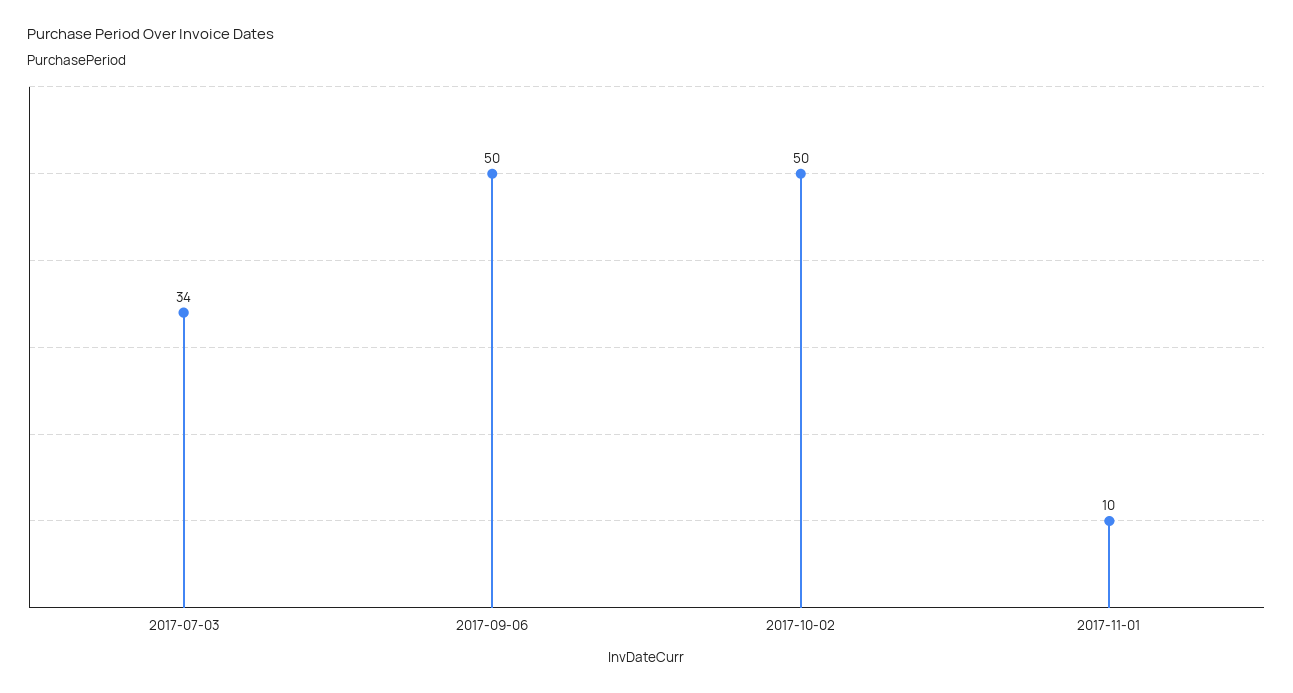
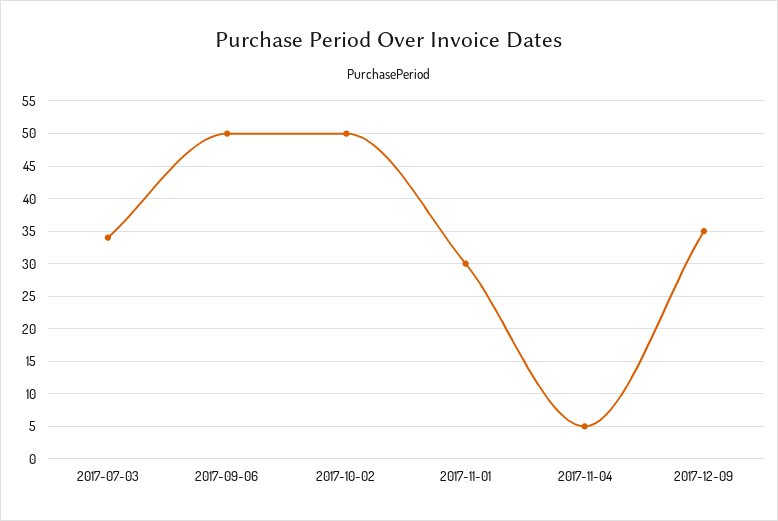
2017-11-01: 10 -> 30
2017-11-04: none -> 5
2017-12-09: none -> 35

